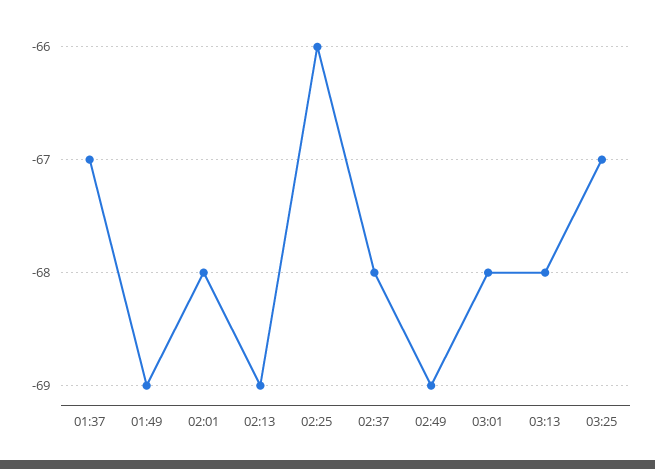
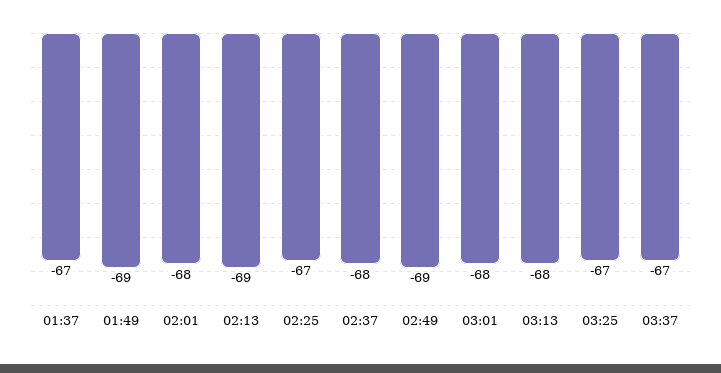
02:25: -66 -> -67
03:37: none -> -67

